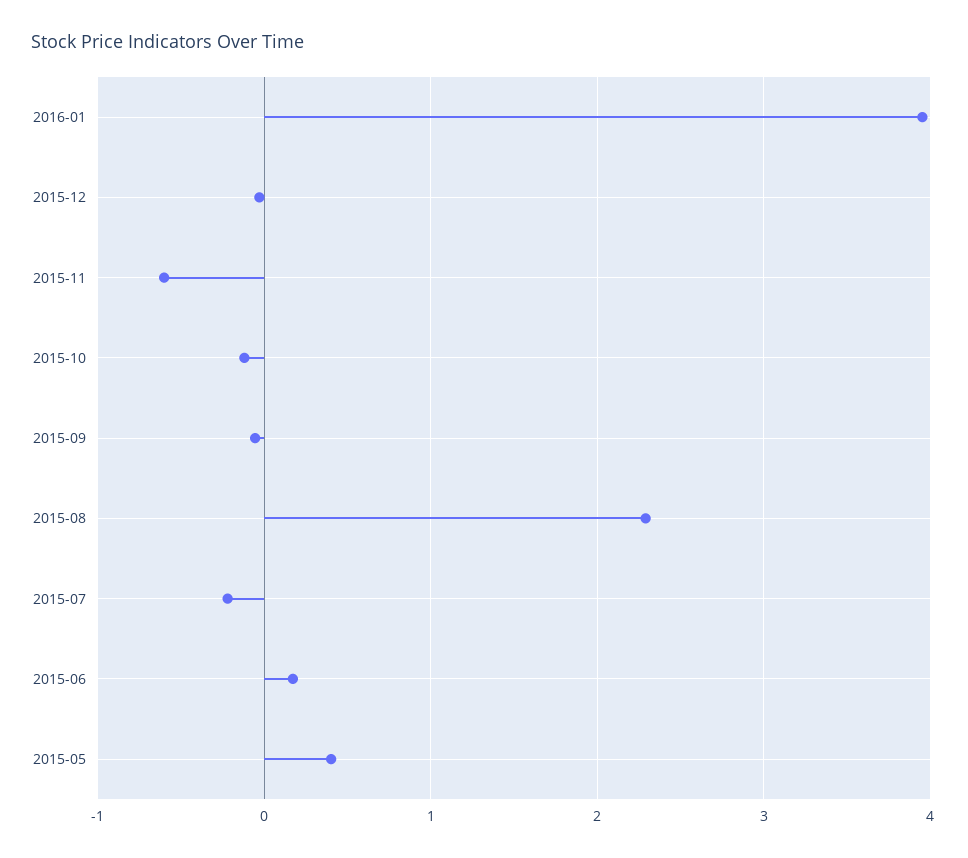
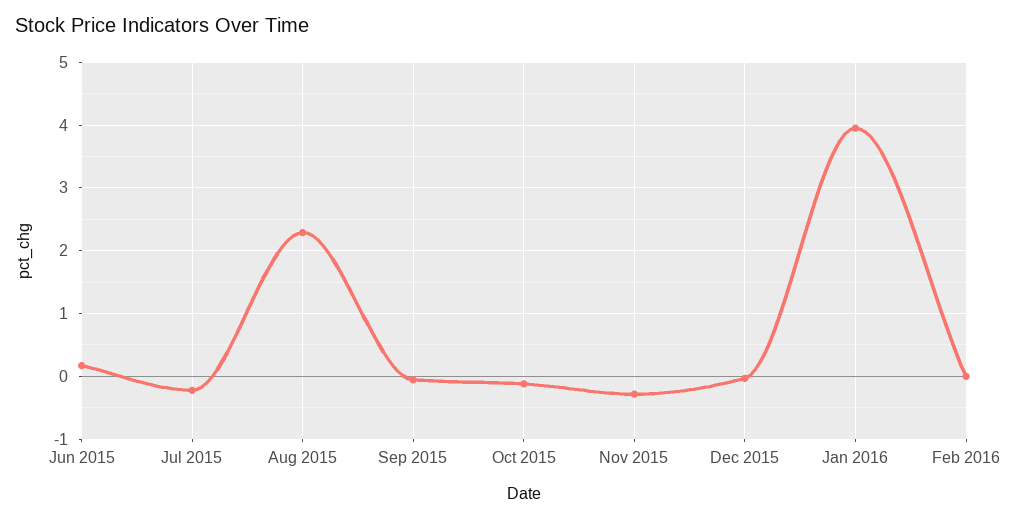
2015-11: -0.6 -> -0.3
2015-05: 0.4 -> none
Feb 2016: none -> 0

